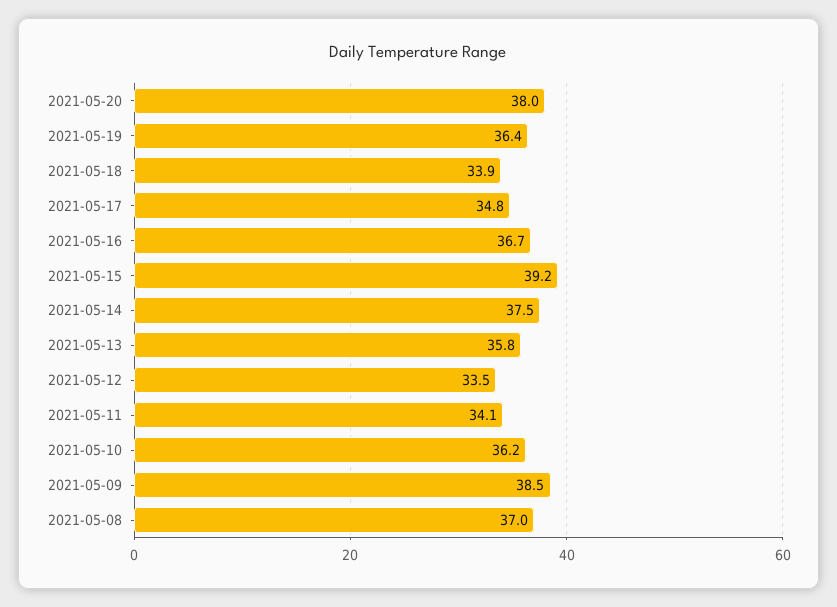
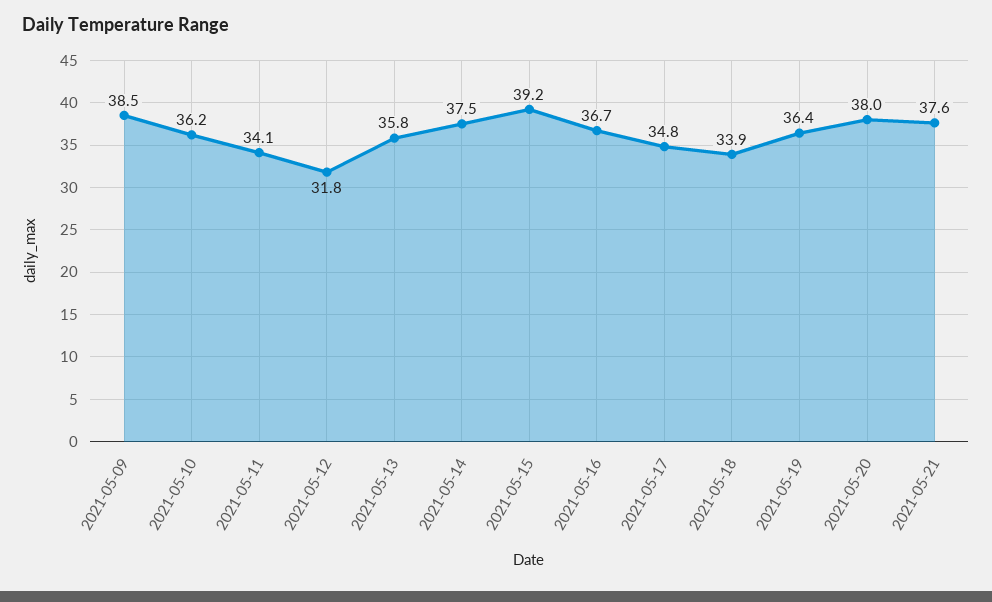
2021-05-12: 33.5 -> 31.8
2021-05-08: 37 -> none
2021-05-21: none -> 37.6

